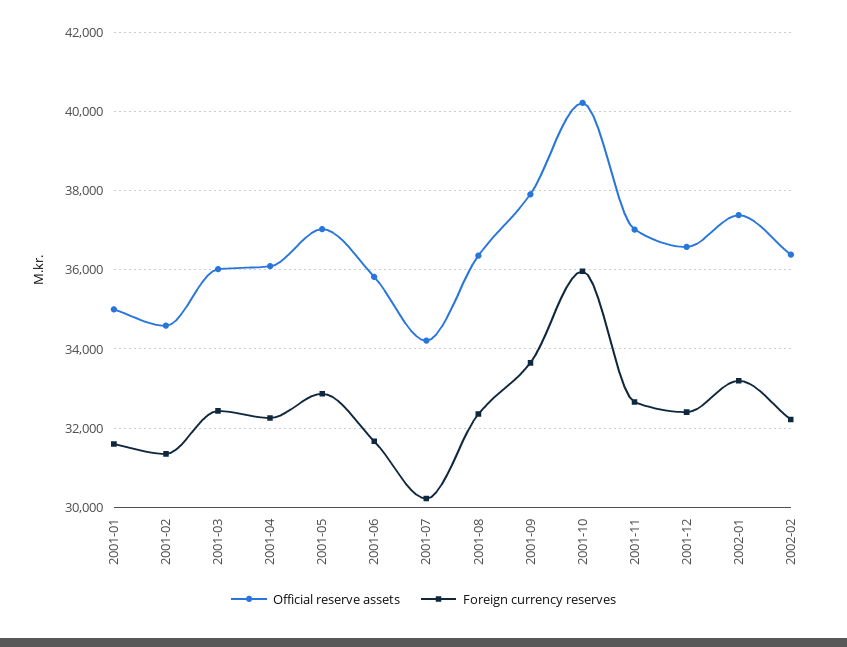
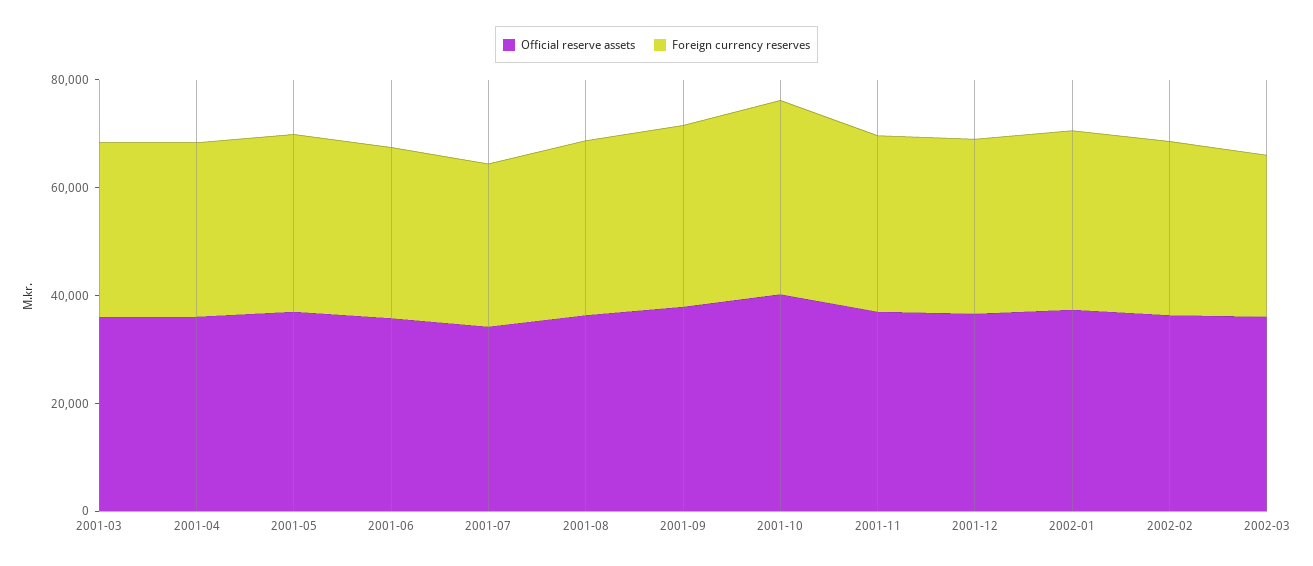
Official reserve assets, 2001-01: 35000 -> none
Foreign currency reserves, 2001-01: 31600 -> none
Official reserve assets, 2001-02: 34600 -> none
Foreign currency reserves, 2001-02: 31400 -> none
Official reserve assets, 2002-03: none -> 35000
Foreign currency reserves, 2002-03: none -> 30000

